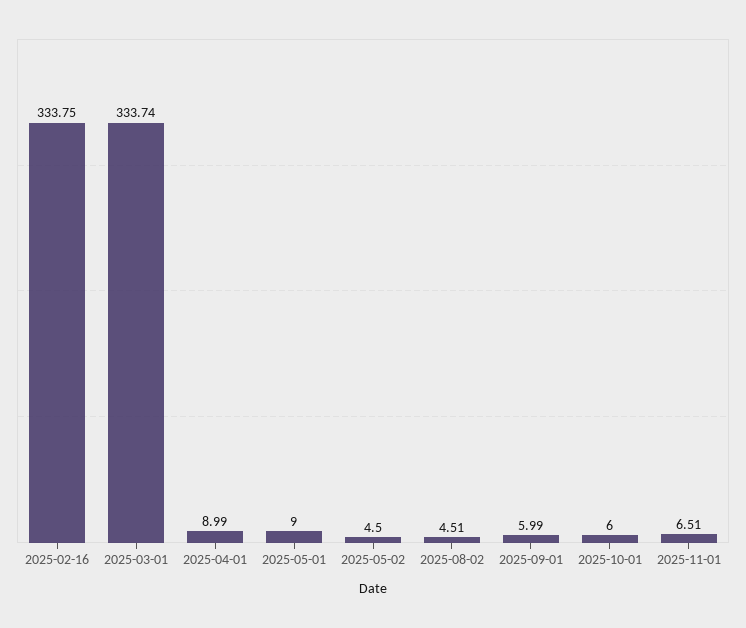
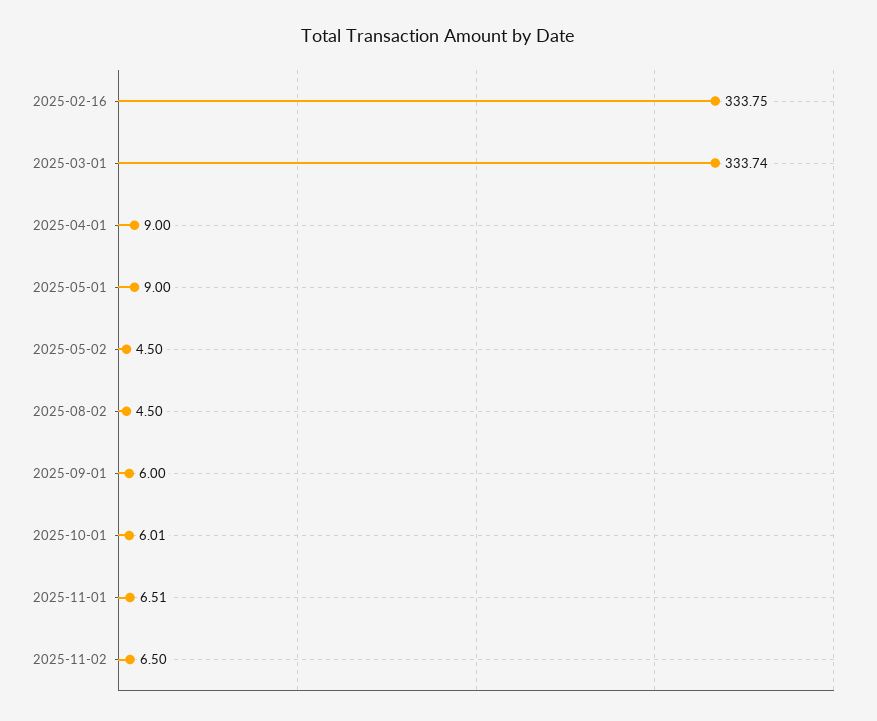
2025-04-01: 8.99 -> 9
2025-08-02: 4.51 -> 4.5
2025-09-01: 5.99 -> 6
2025-10-01: 6 -> 6.01
2025-11-02: none -> 6.5

